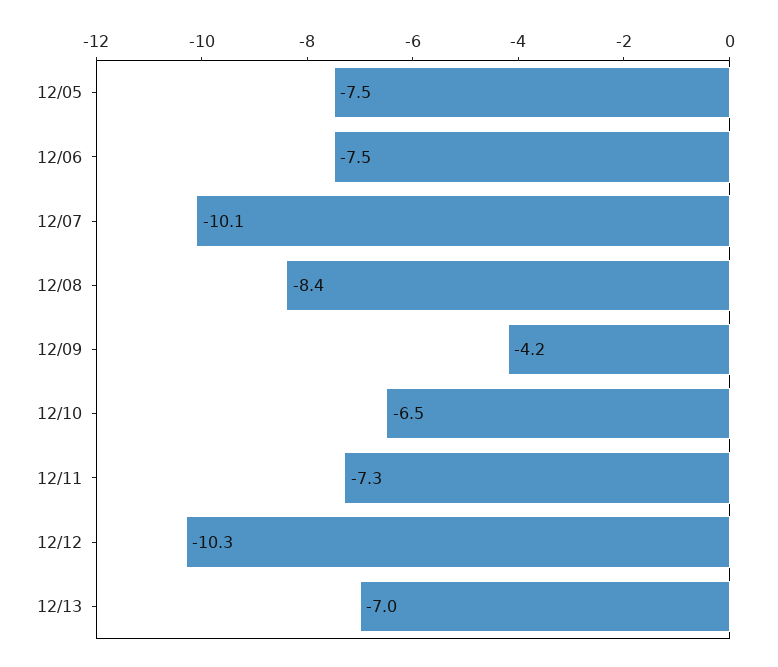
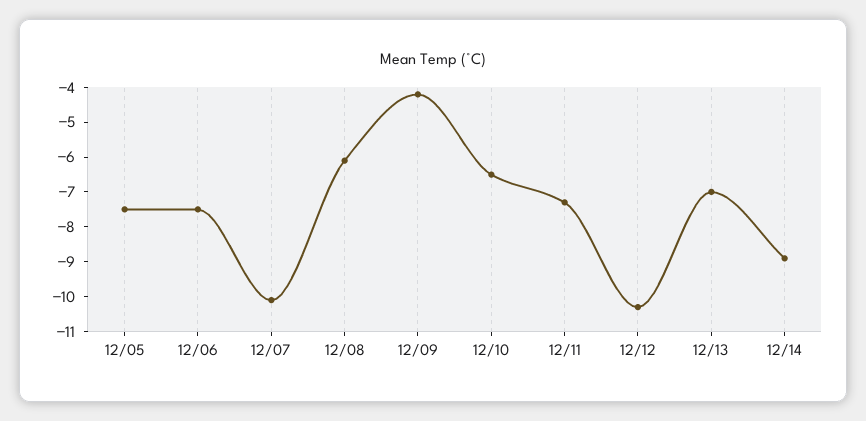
12/08: -8.4 -> -6
12/14: none -> -9

